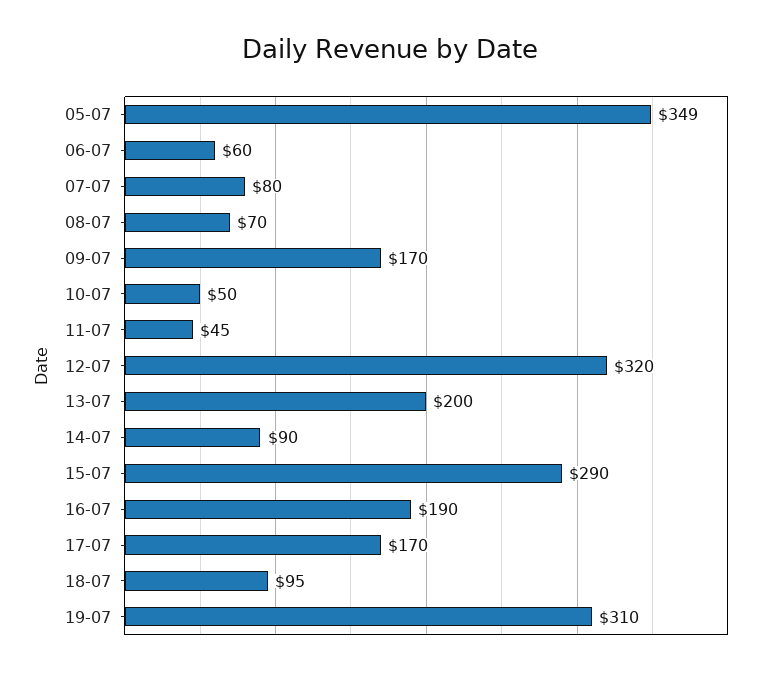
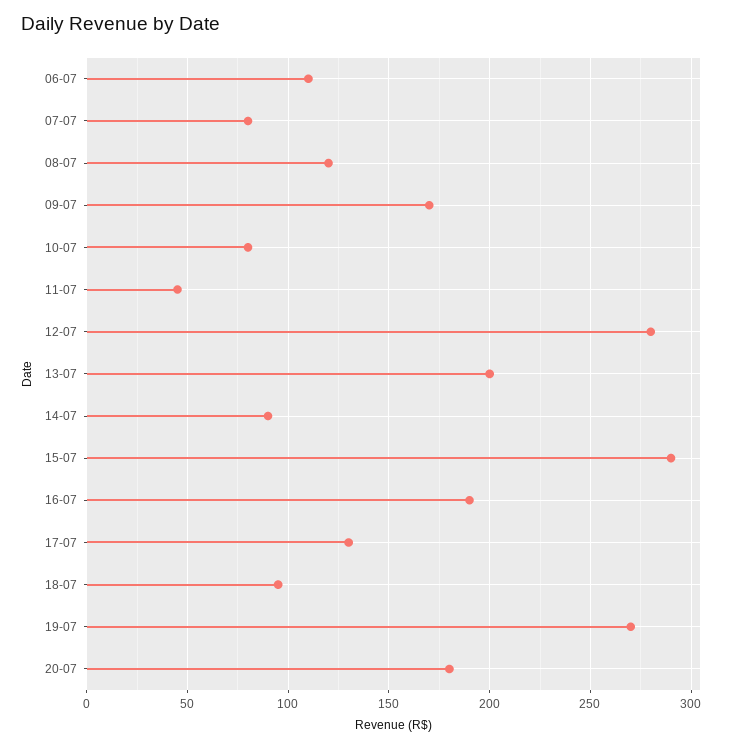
05-07: 349 -> none
06-07: 60 -> 110
08-07: 70 -> 120
10-07: 50 -> 80
12-07: 320 -> 280
17-07: 170 -> 130
19-07: 310 -> 270
20-07: none -> 180

